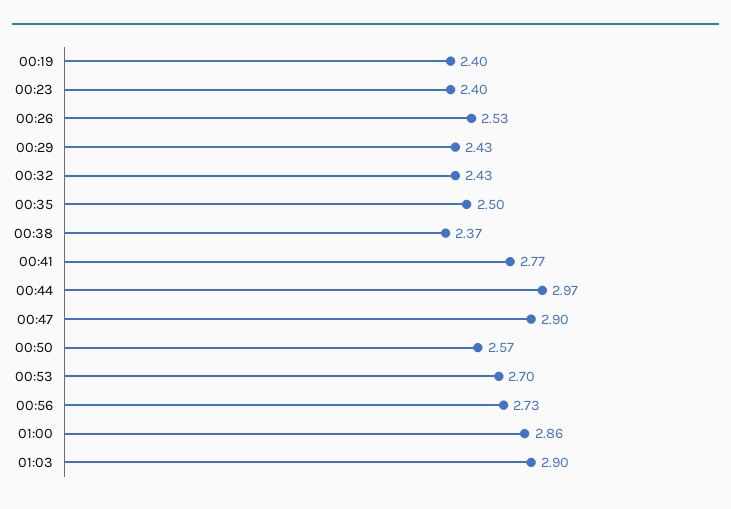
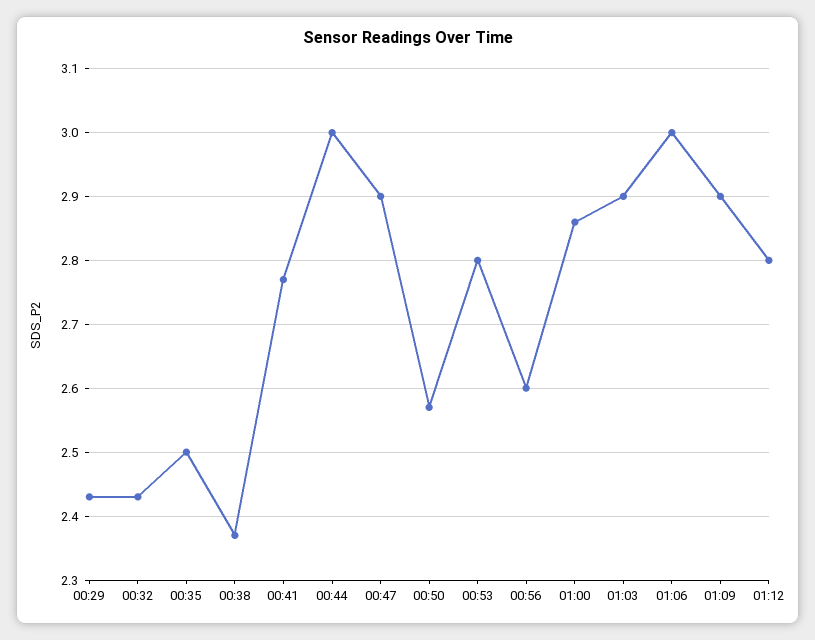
00:19: 2.4 -> none
00:23: 2.4 -> none
00:26: 2.53 -> none
00:44: 2.97 -> 3
00:53: 2.7 -> 2.8
00:56: 2.73 -> 2.6
01:06: none -> 3
01:09: none -> 2.9
01:12: none -> 2.8

